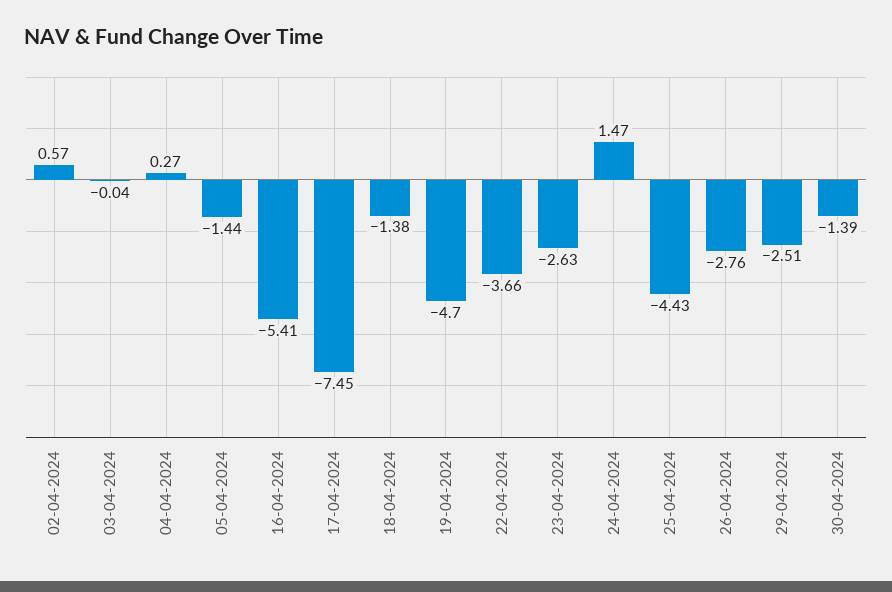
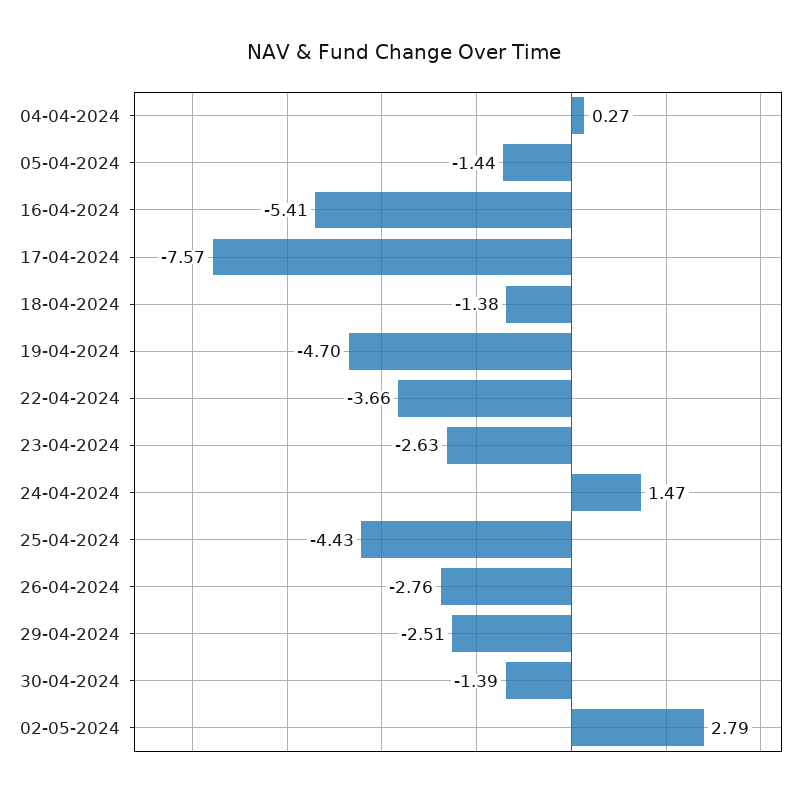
02-04-2024: 0.57 -> none
03-04-2024: -0.04 -> none
17-04-2024: -7.45 -> -7.57
02-05-2024: none -> 2.79

